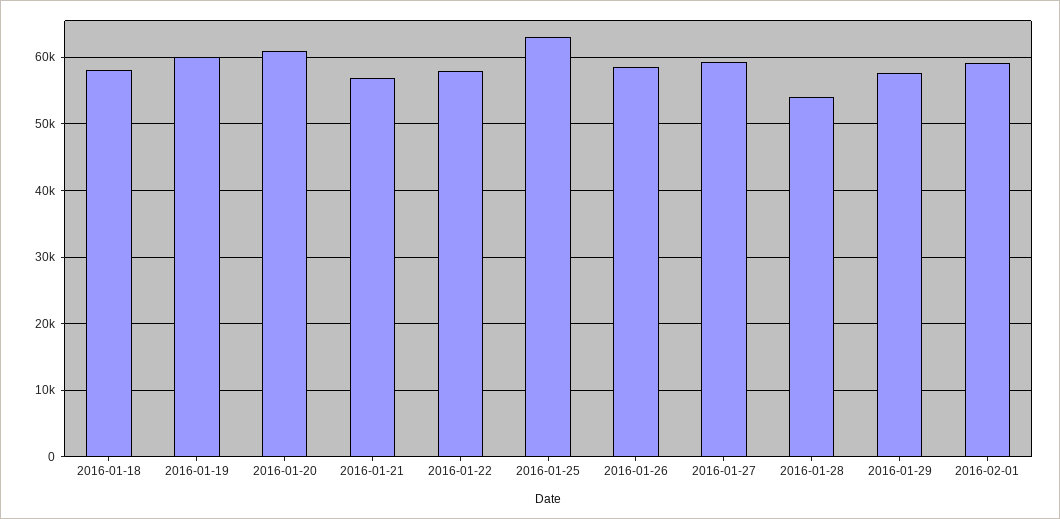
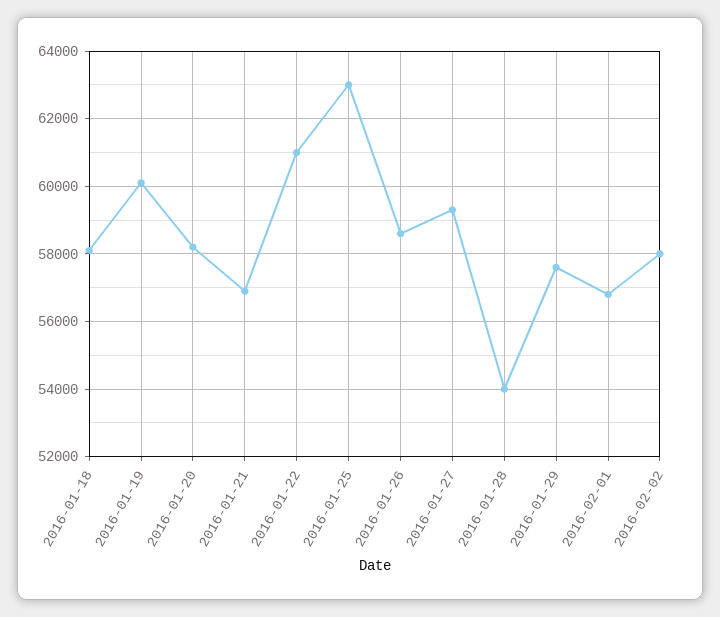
2016-01-20: 61000 -> 58200
2016-01-22: 58000 -> 61000
2016-02-01: 59000 -> 56800
2016-02-02: none -> 58000

